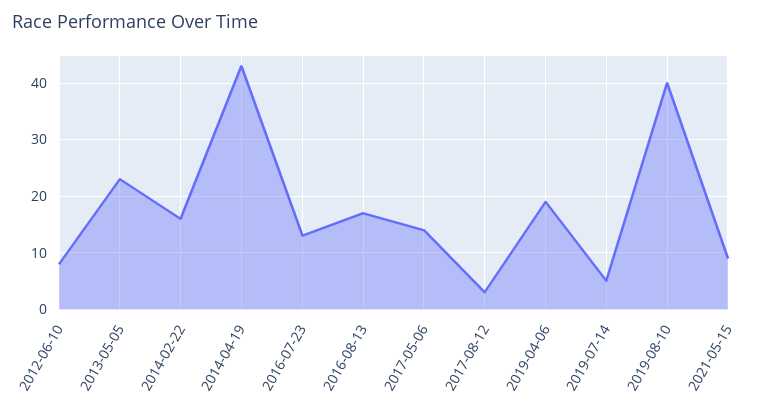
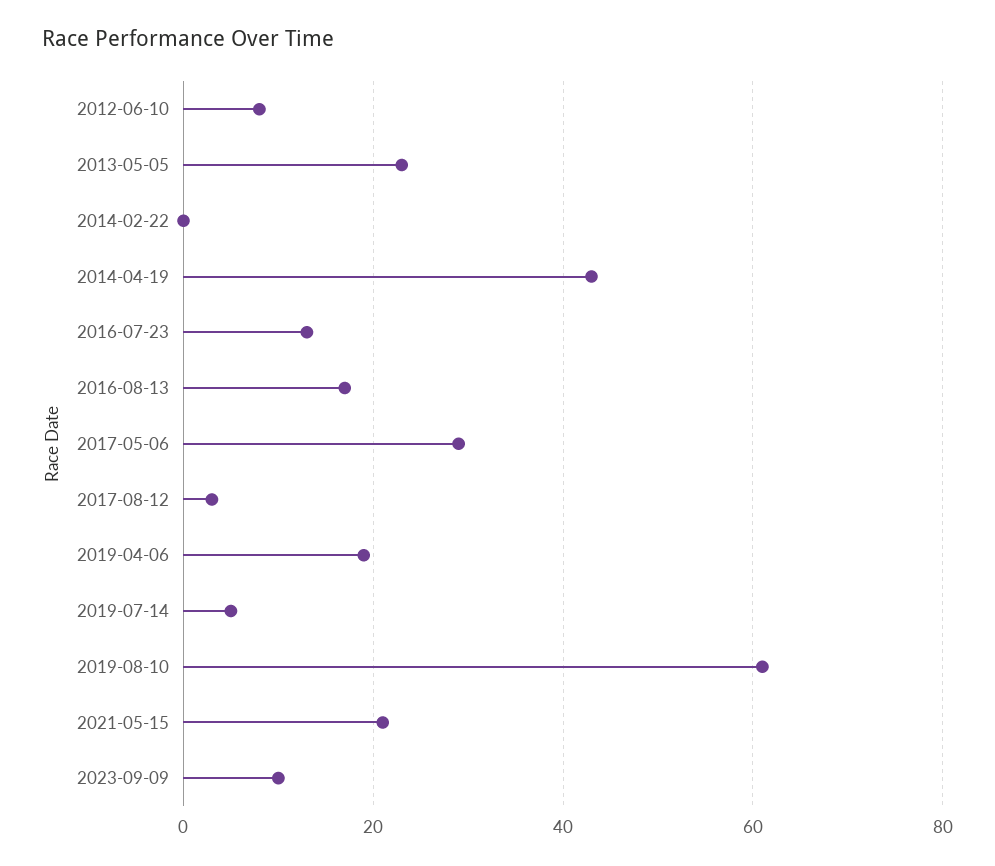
2014-02-22: 15 -> 0
2017-05-06: 15 -> 30
2019-08-10: 40 -> 60
2021-05-15: 10 -> 20
2023-09-09: none -> 10

